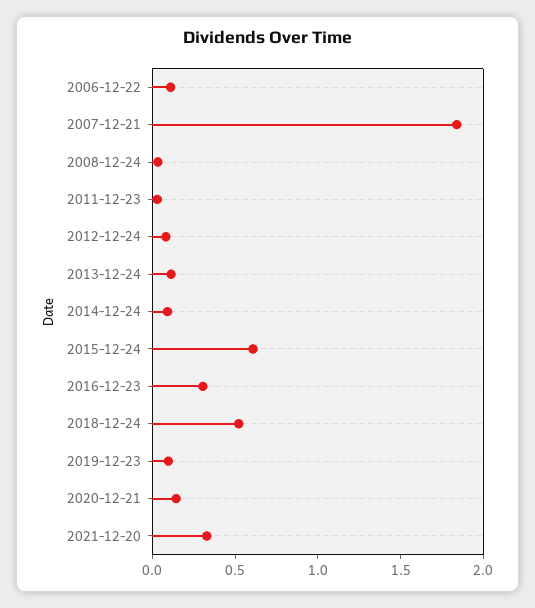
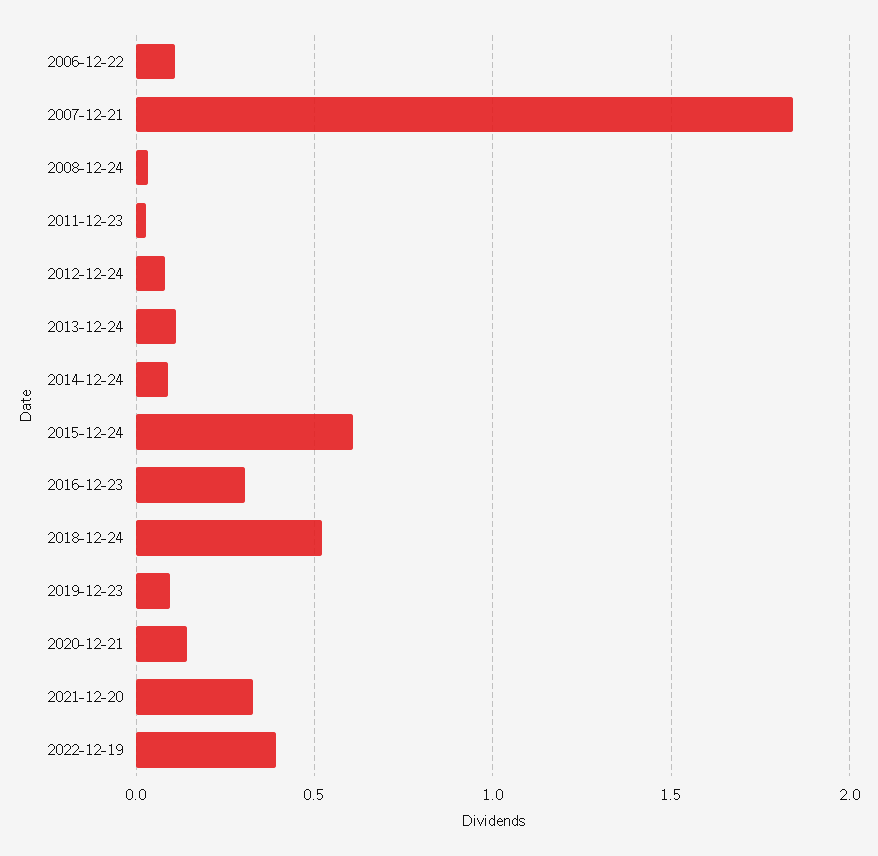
2022-12-19: none -> 0.4

